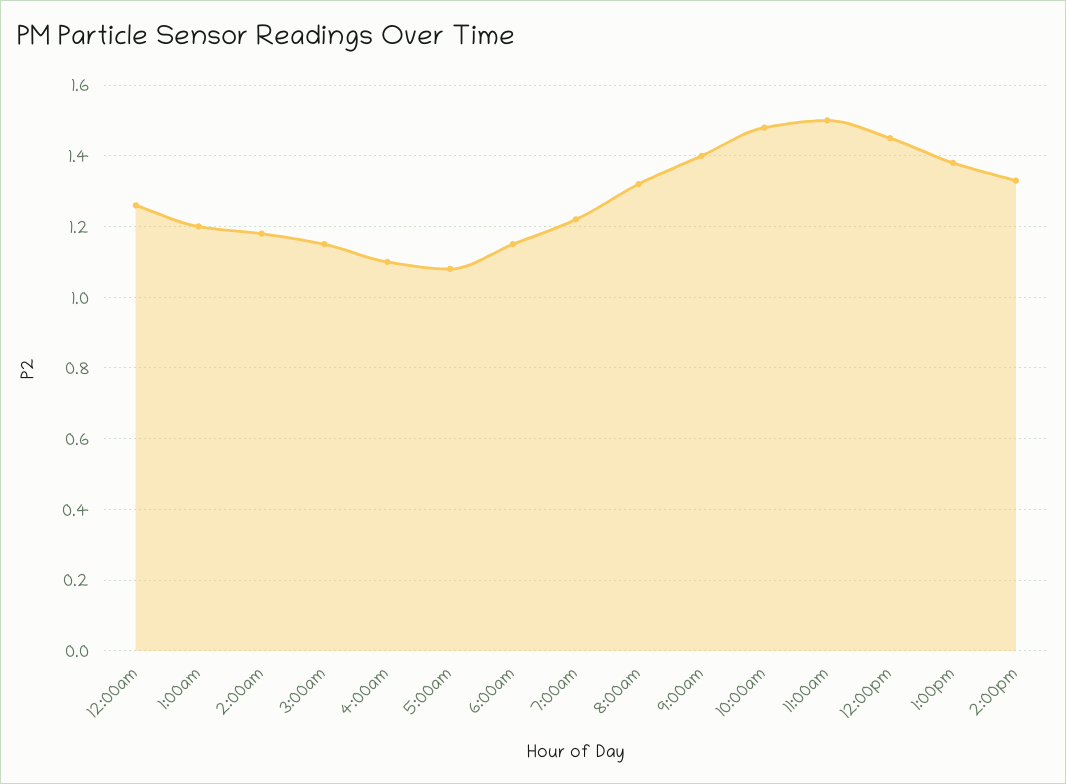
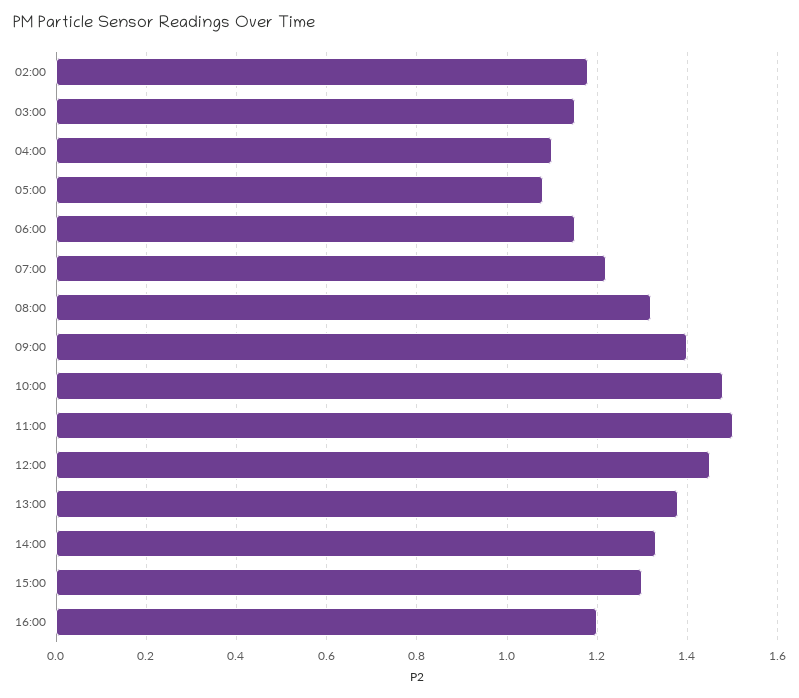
12:00am: 1.25 -> none
1:00am: 1.2 -> none
15:00: none -> 1.3
16:00: none -> 1.2

